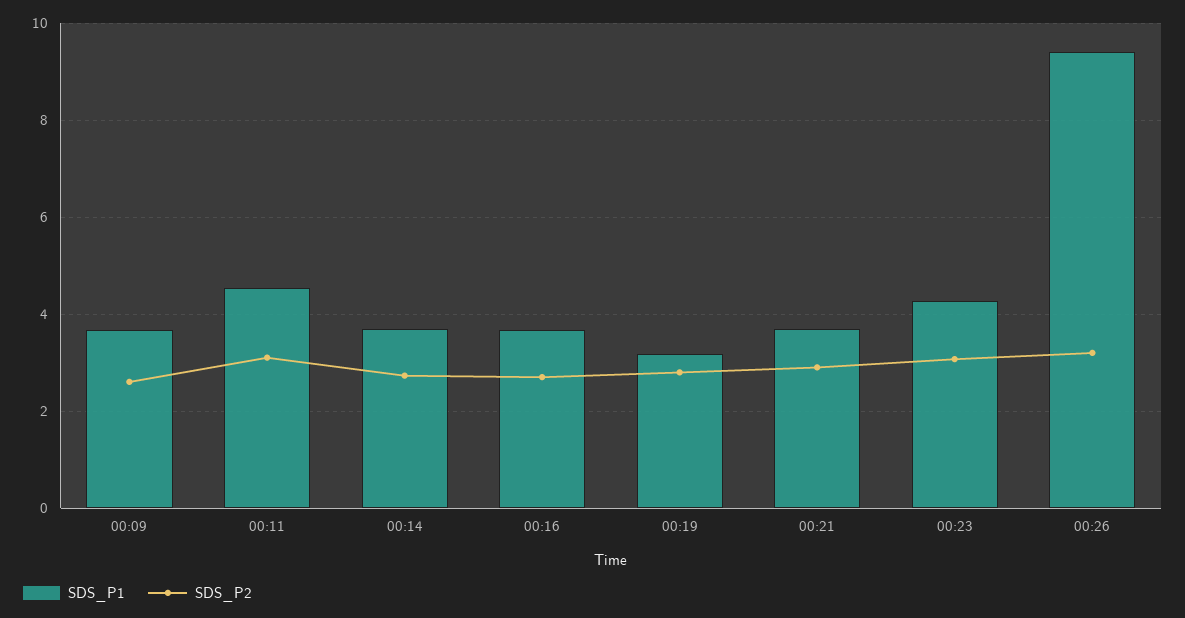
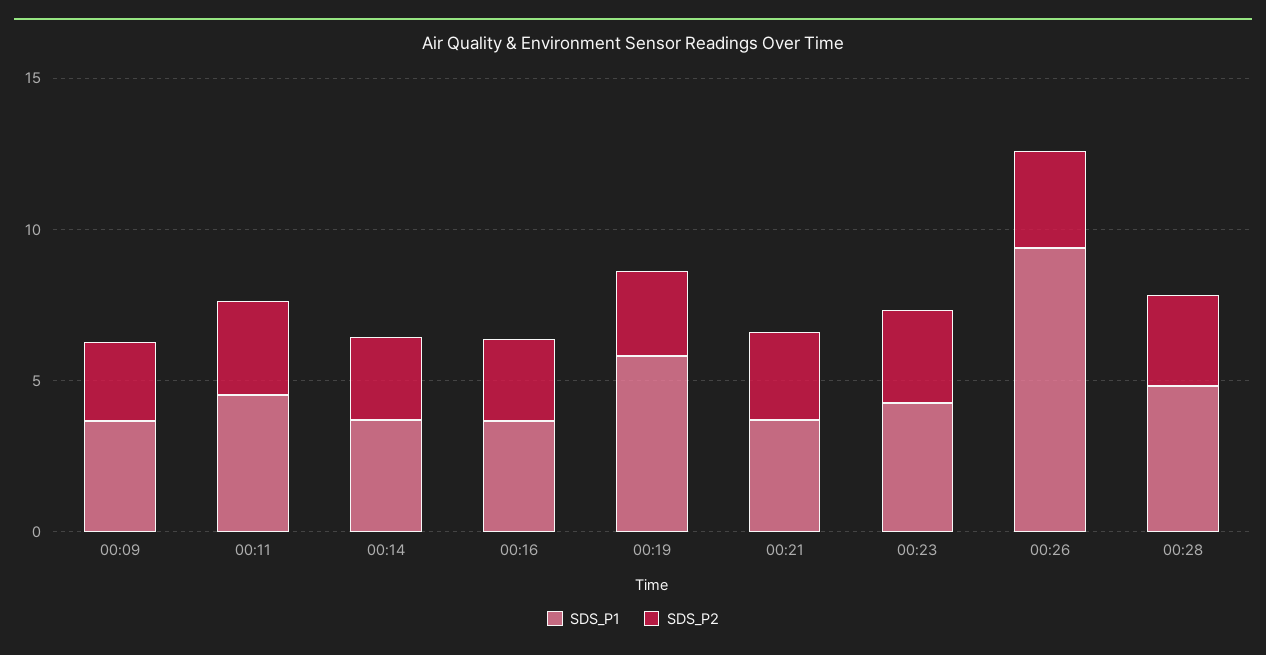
SDS_P1, 00:19: 3.2 -> 6
SDS_P1, 00:28: none -> 5
SDS_P2, 00:28: none -> 3

